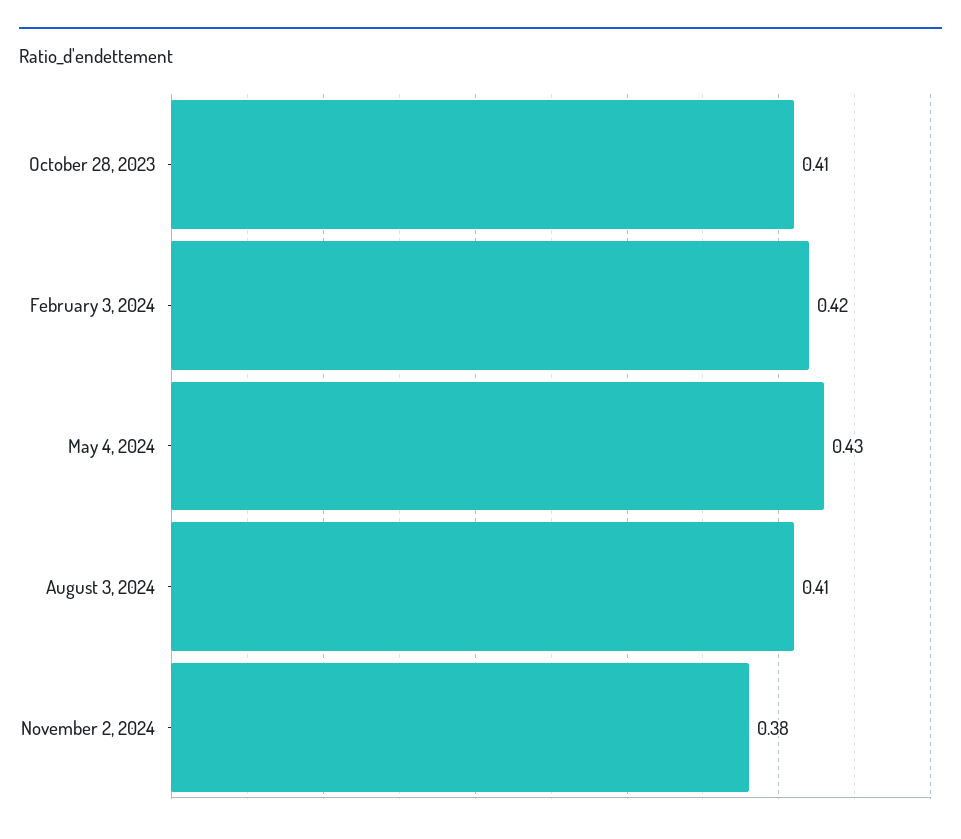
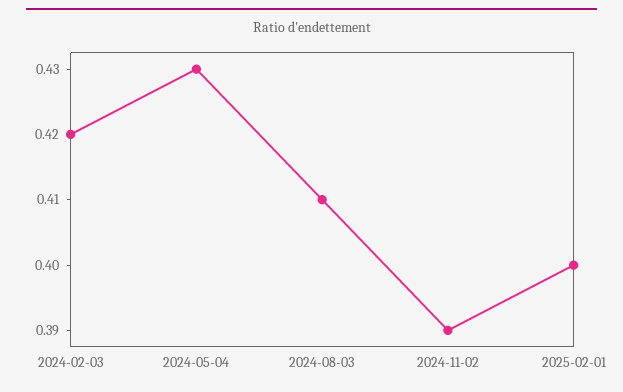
October 28, 2023: 0.41 -> none
November 2, 2024: 0.38 -> 0.39
2025-02-01: none -> 0.4

